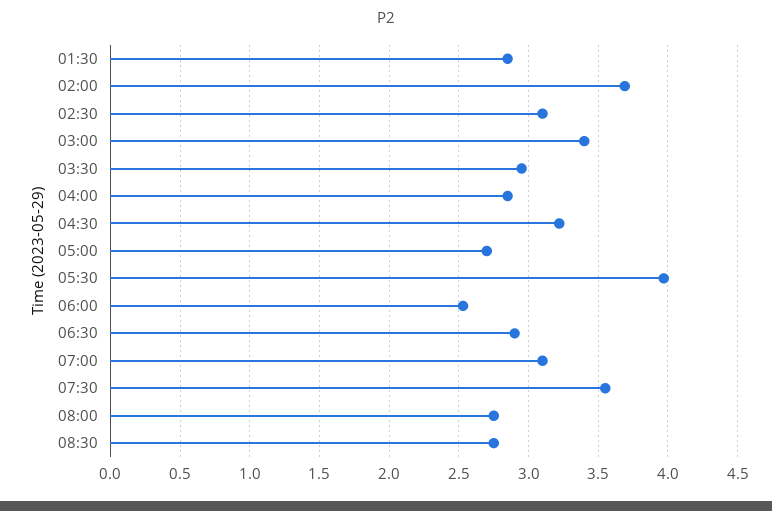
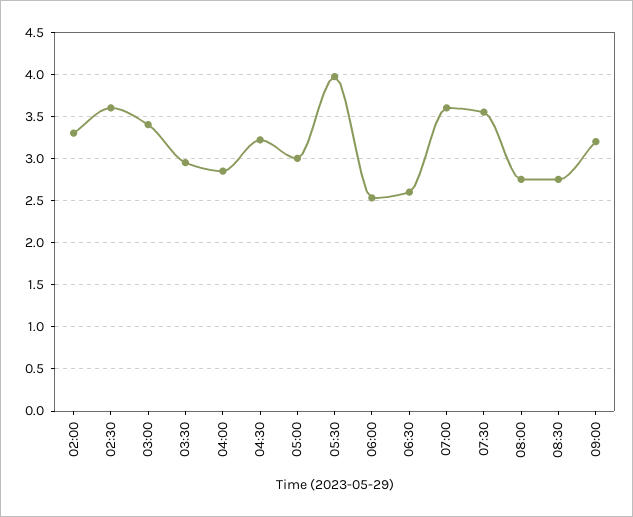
01:30: 2.85 -> none
02:00: 3.7 -> 3.3
02:30: 3.1 -> 3.6
05:00: 2.7 -> 3
06:30: 2.9 -> 2.6
07:00: 3.1 -> 3.6
09:00: none -> 3.2

